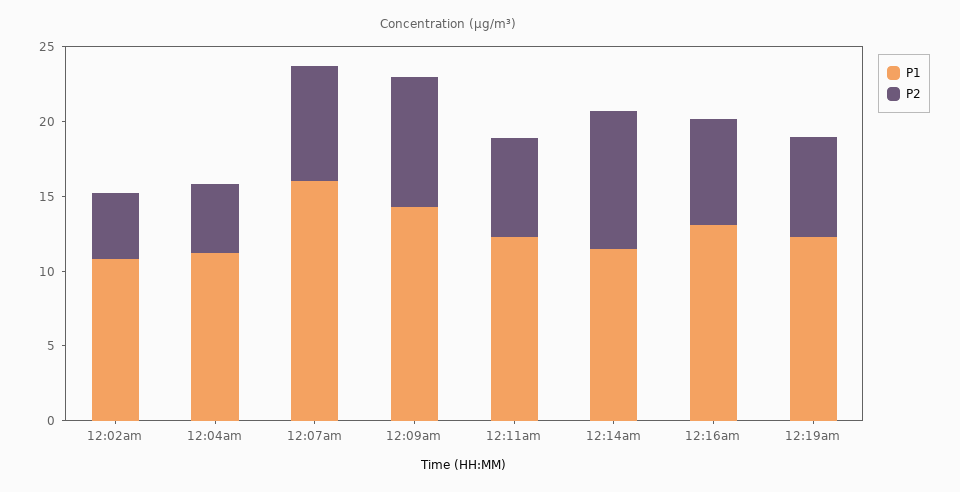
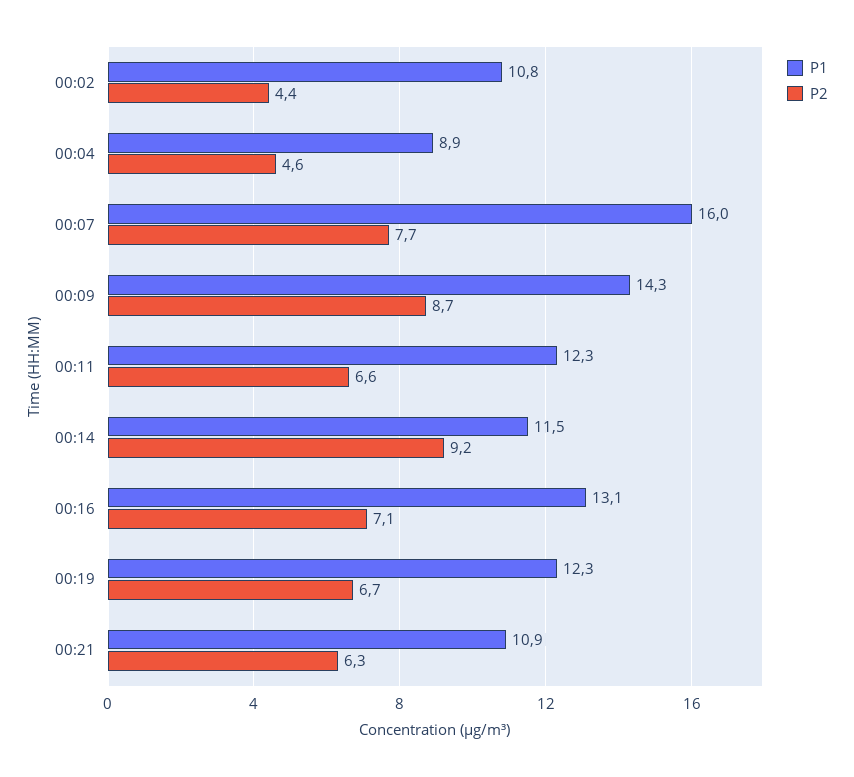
P1, 12:04am: 11 -> 8.9
P1, 00:21: none -> 10.9
P2, 00:21: none -> 6.3

